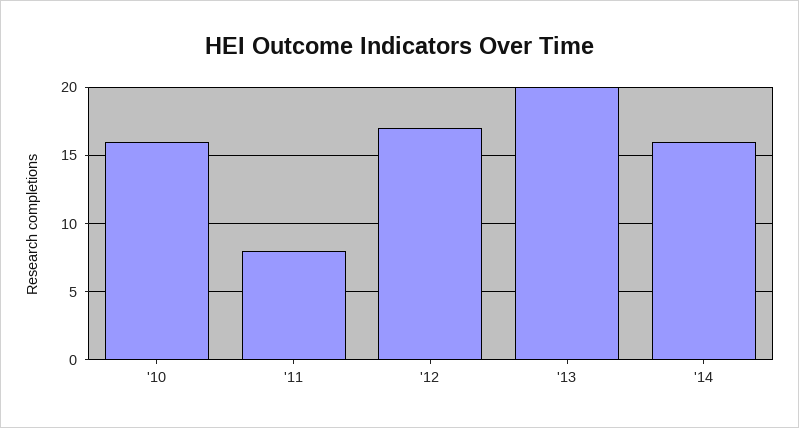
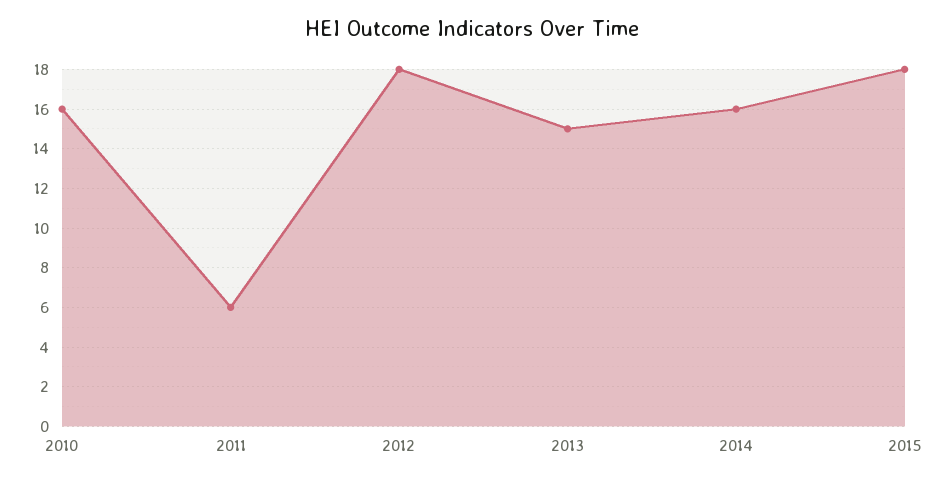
'11: 8 -> 6
'12: 17 -> 18
'13: 20 -> 15
2015: none -> 18

